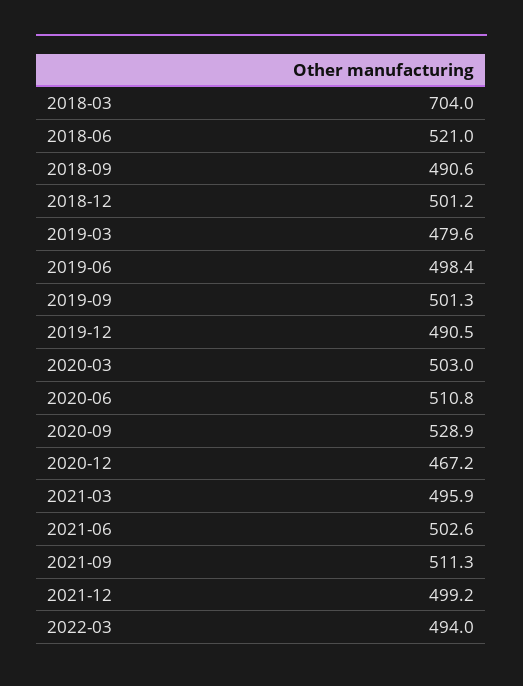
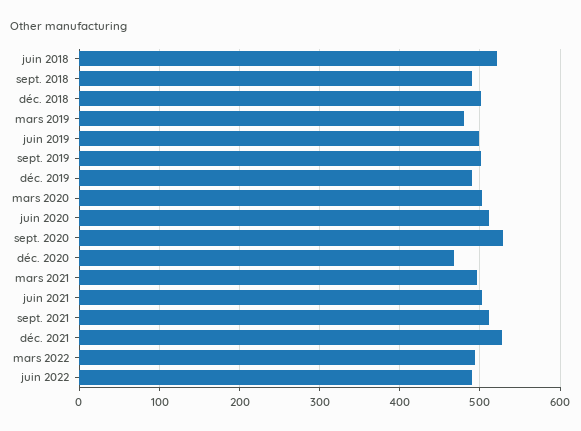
2018-03: 704 -> none
2021-12: 499.2 -> 530
juin 2022: none -> 490

